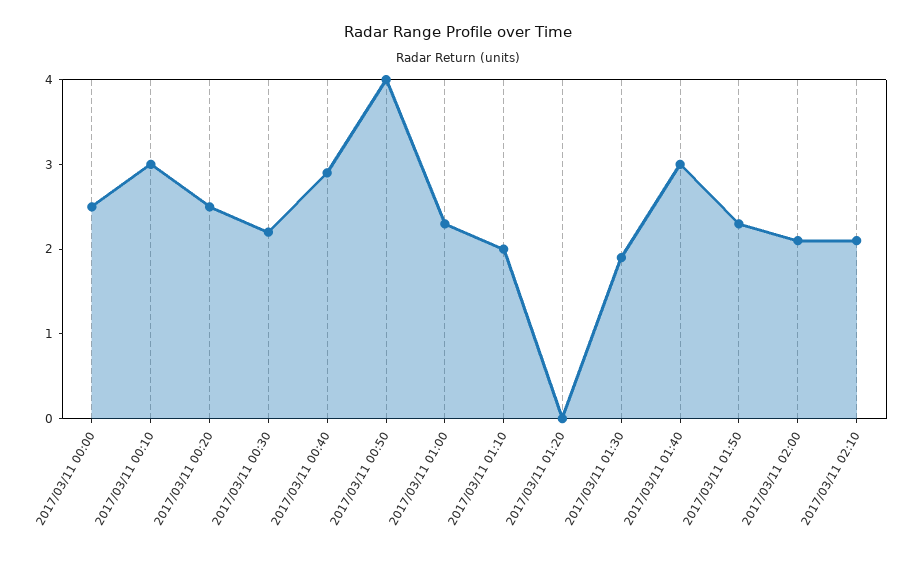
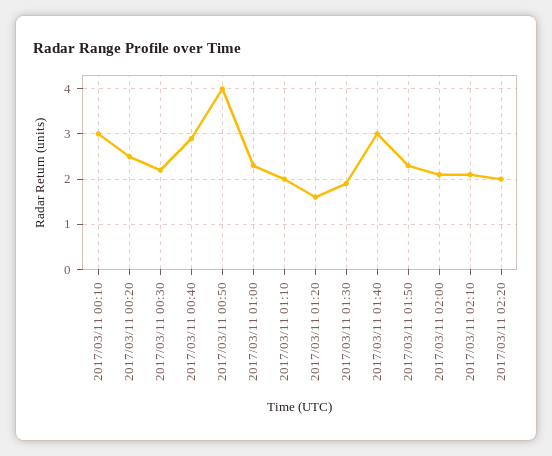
2017/03/11 00:00: 2.5 -> none
2017/03/11 01:20: 0 -> 1.5
2017/03/11 02:20: none -> 2

